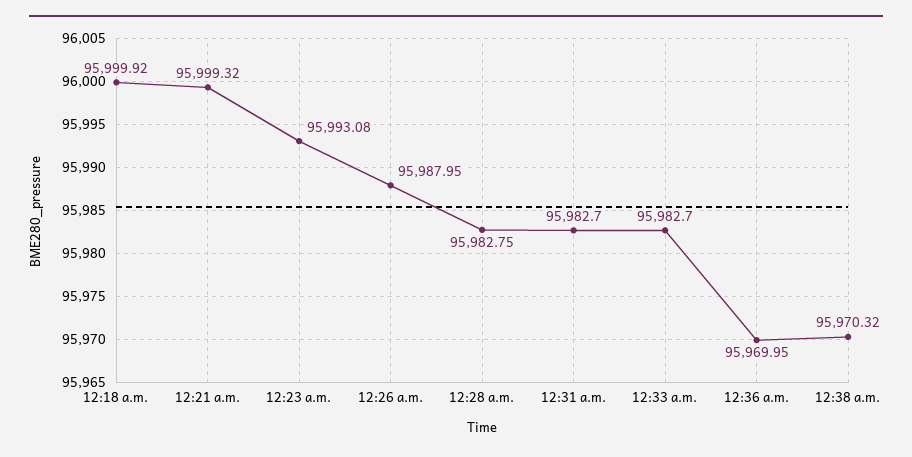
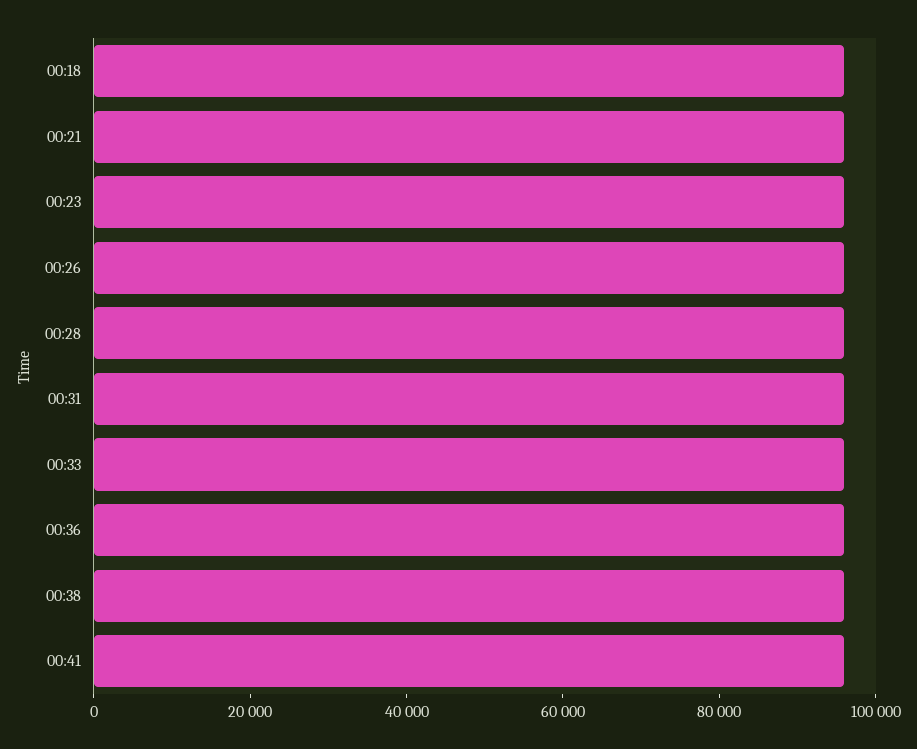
00:41: none -> 95000

